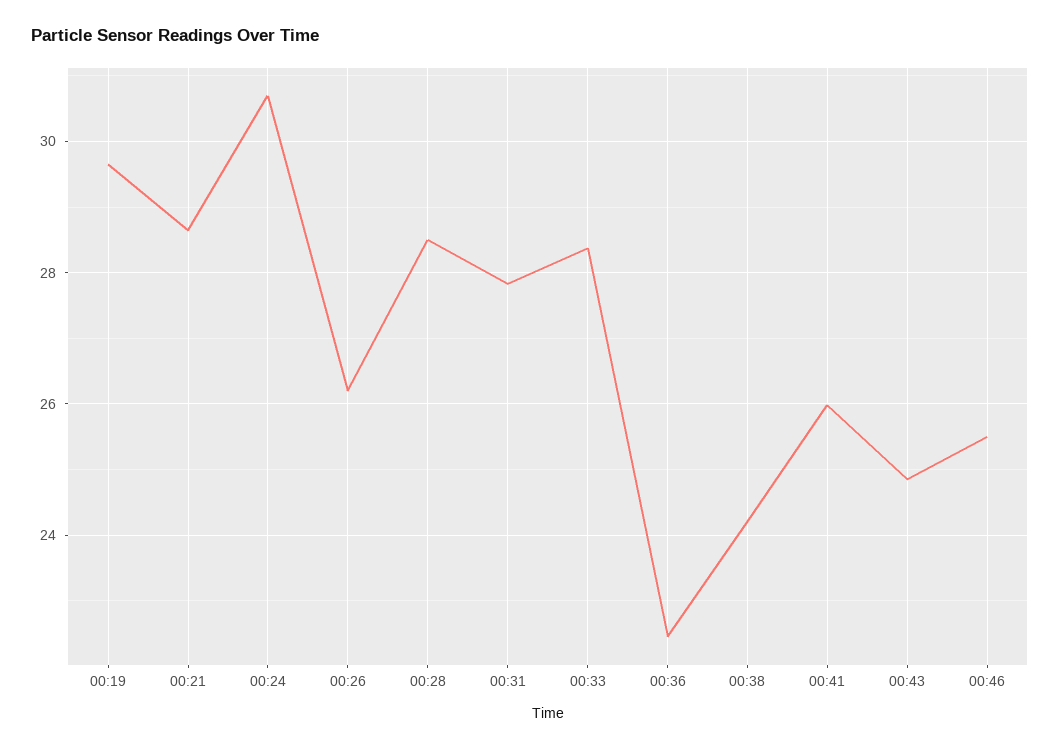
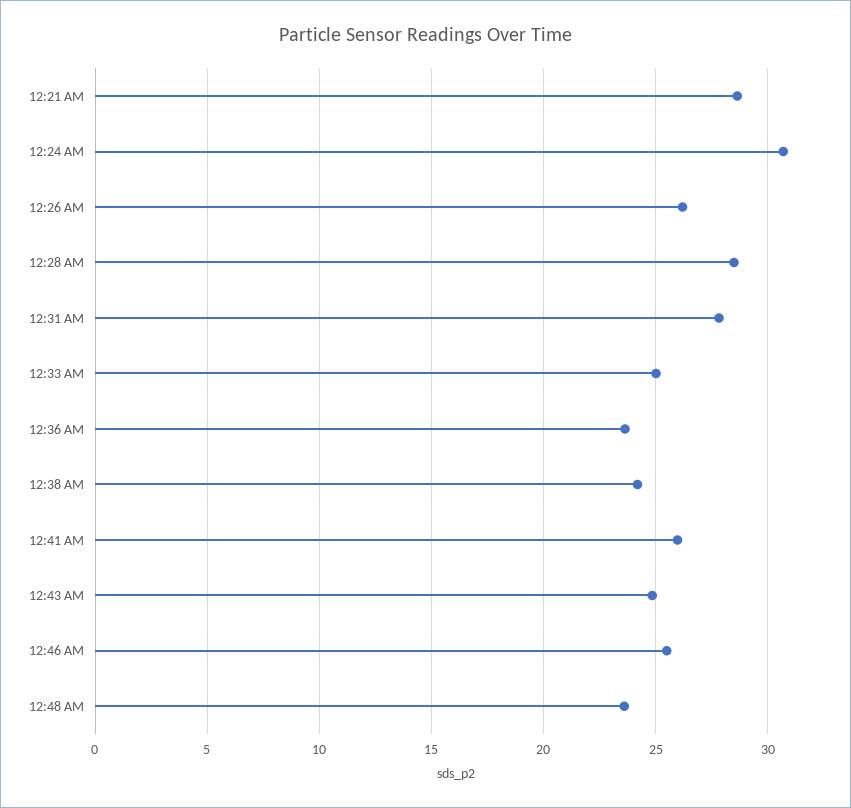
00:19: 29.6 -> none
00:33: 28.4 -> 25
00:36: 22.4 -> 23.5
12:48 AM: none -> 23.5

